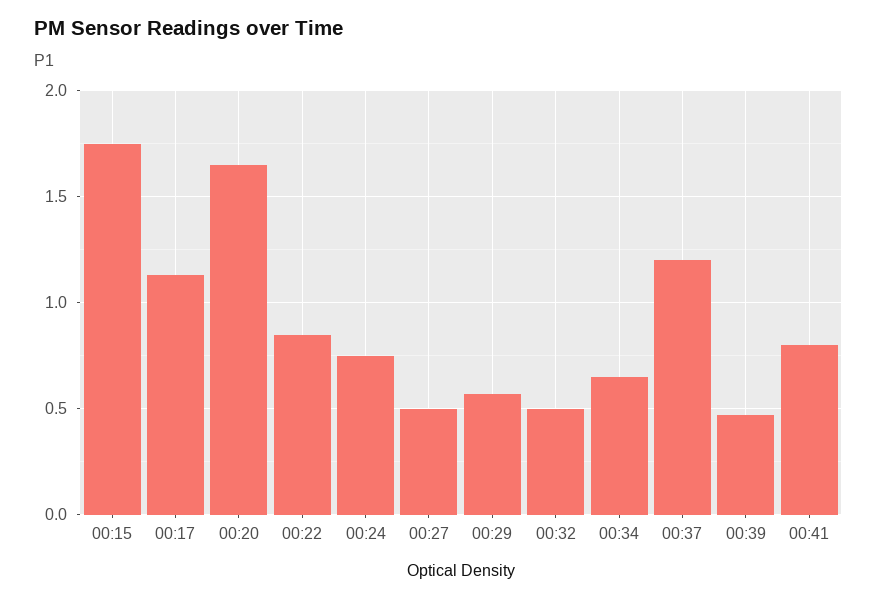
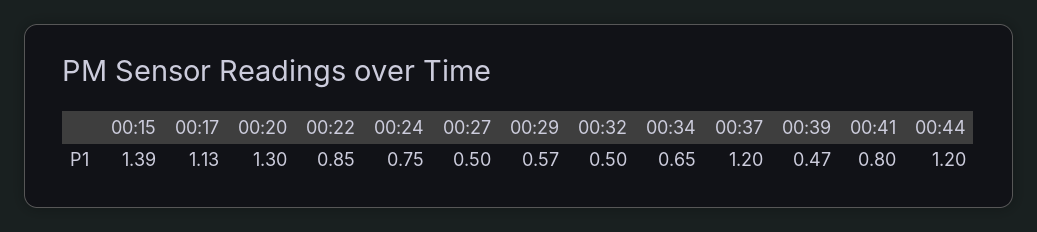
00:15: 1.75 -> 1.39
00:20: 1.65 -> 1.3
00:44: none -> 1.2

